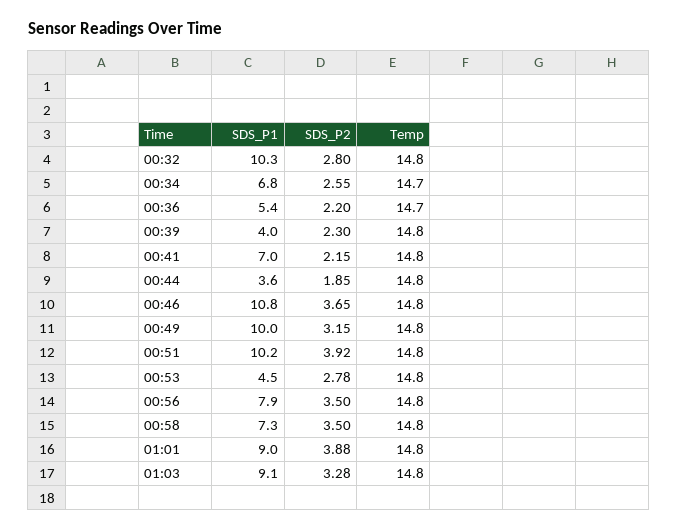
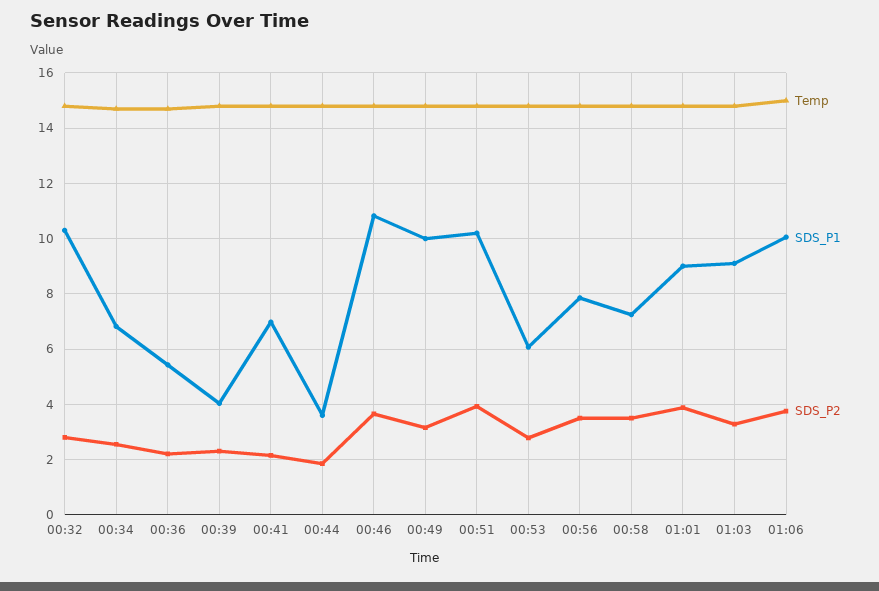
SDS_P1, 00:53: 4.5 -> 6
Temp, 01:06: none -> 15
SDS_P1, 01:06: none -> 10
SDS_P2, 01:06: none -> 3.75

